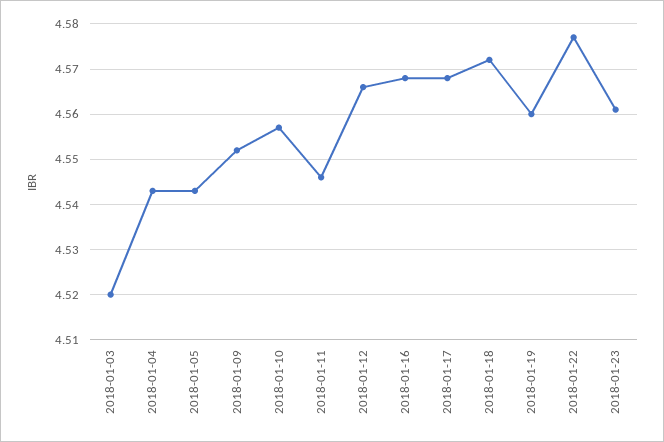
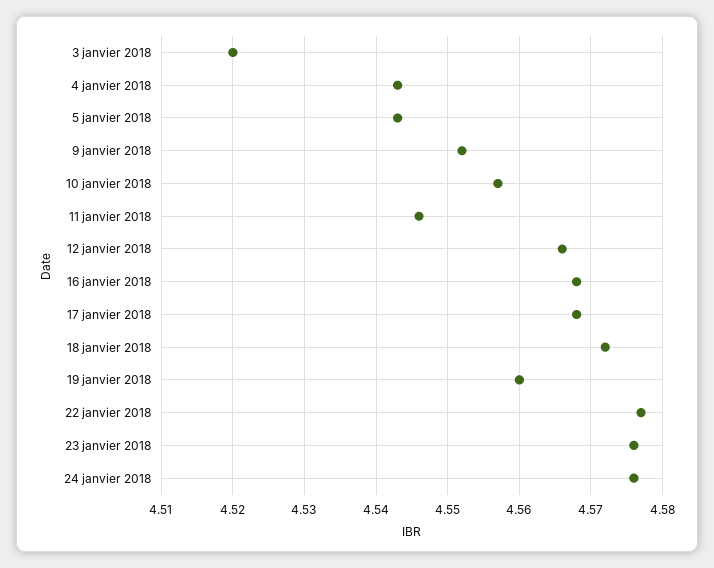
2018-01-23: 4.56 -> 4.576
24 janvier 2018: none -> 4.576

